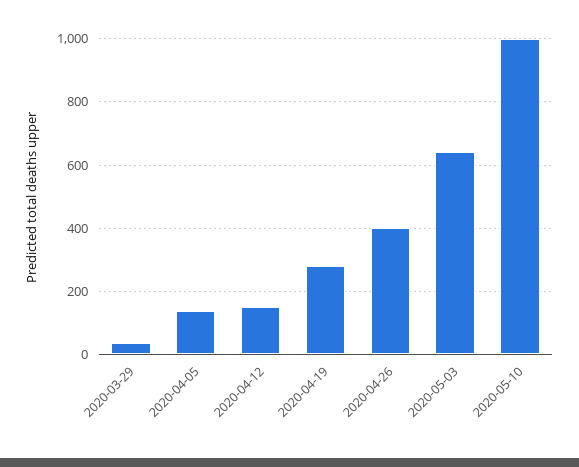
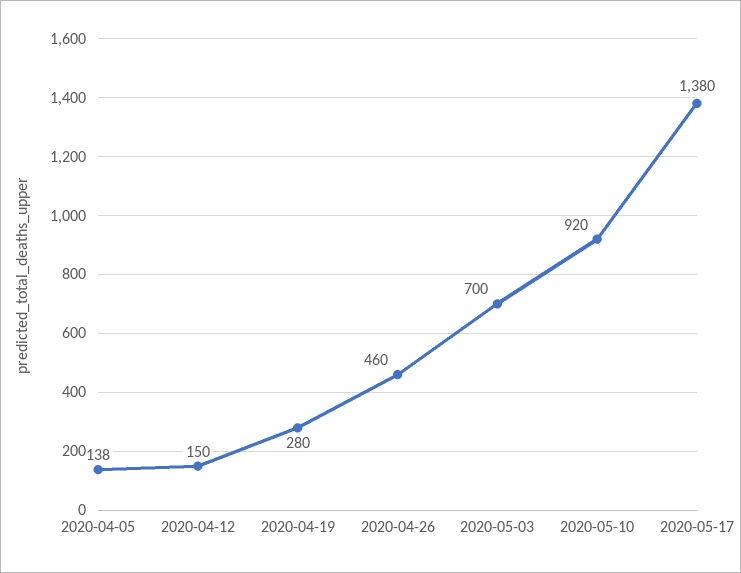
2020-03-29: 40 -> none
2020-04-26: 400 -> 460
2020-05-03: 640 -> 700
2020-05-10: 1000 -> 920
2020-05-17: none -> 1380

